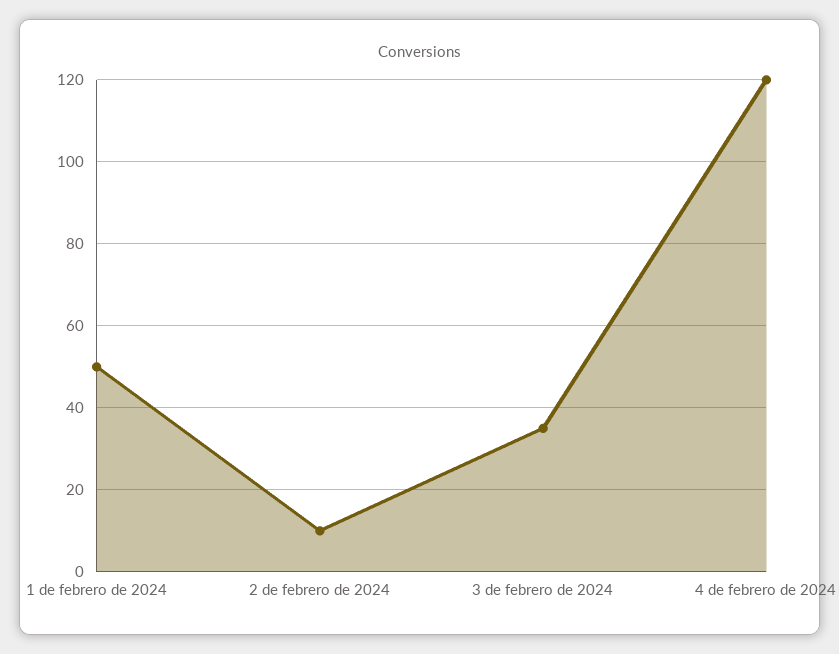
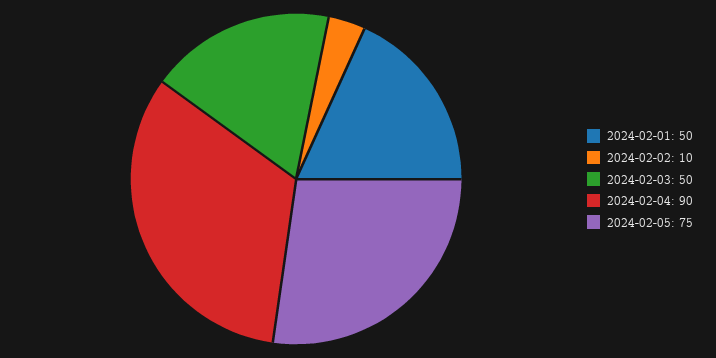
3 de febrero de 2024: 35 -> 50
4 de febrero de 2024: 120 -> 90
2024-02-05: none -> 75

